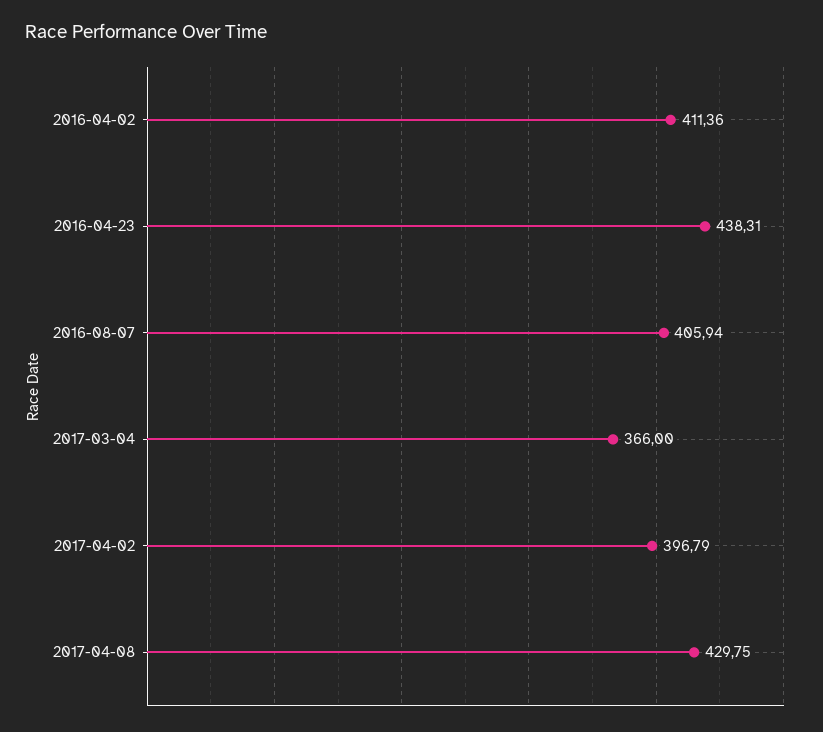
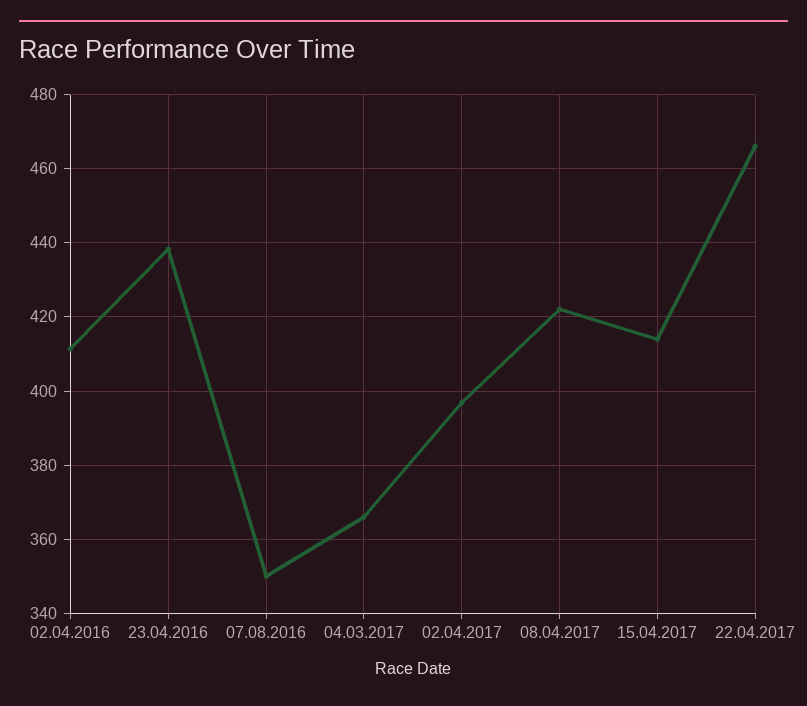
2016-08-07: 405.94 -> 350
2017-04-08: 429.75 -> 422
15.04.2017: none -> 414
22.04.2017: none -> 466

